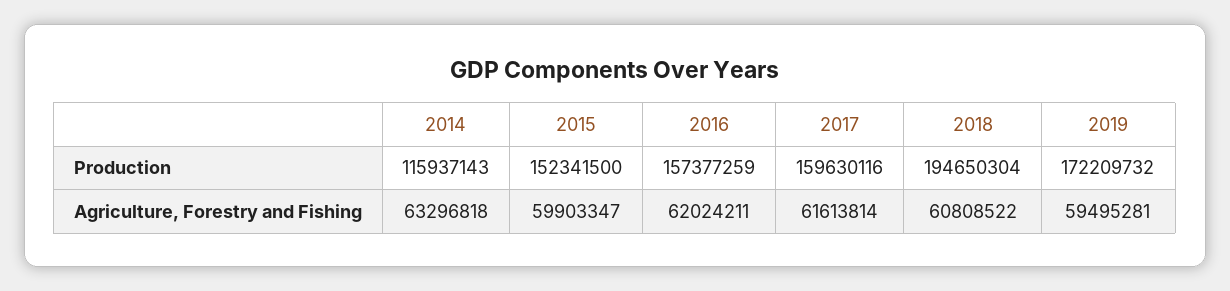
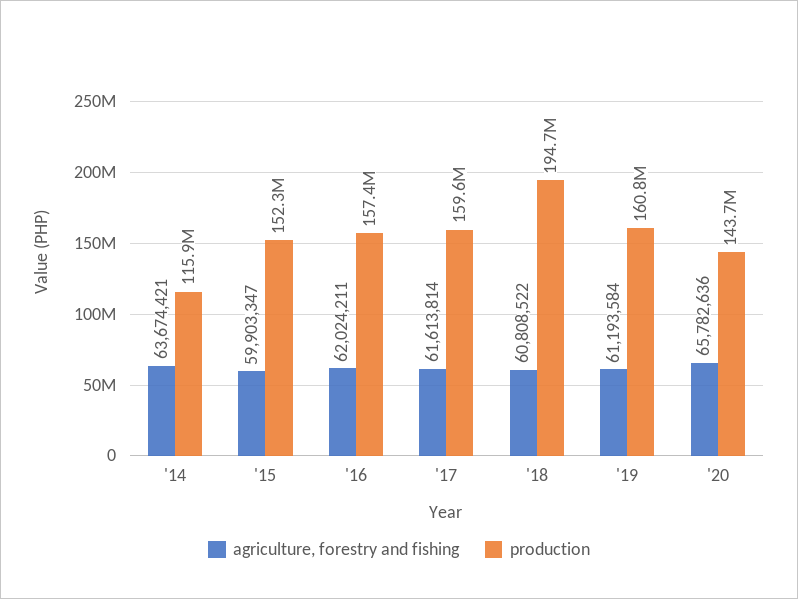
Production, 2019: 172209732 -> 160800000
Agriculture, Forestry and Fishing, 2014: 63296818 -> 63674421
Agriculture, Forestry and Fishing, 2019: 59495281 -> 61193584
Agriculture, Forestry and Fishing, '20: none -> 65782636
Production, '20: none -> 143700000

